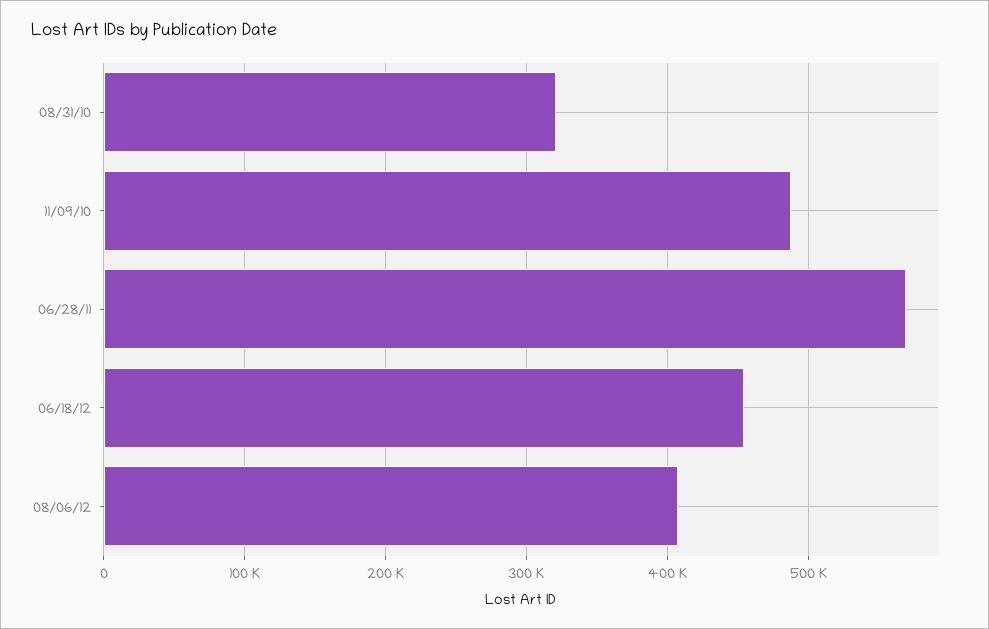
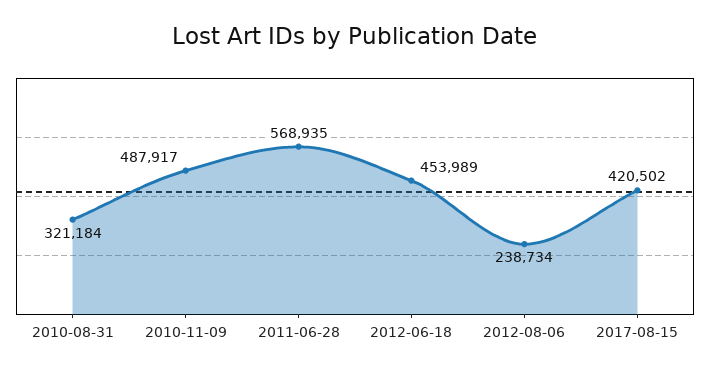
08/06/12: 410000 -> 238734
2017-08-15: none -> 420502

